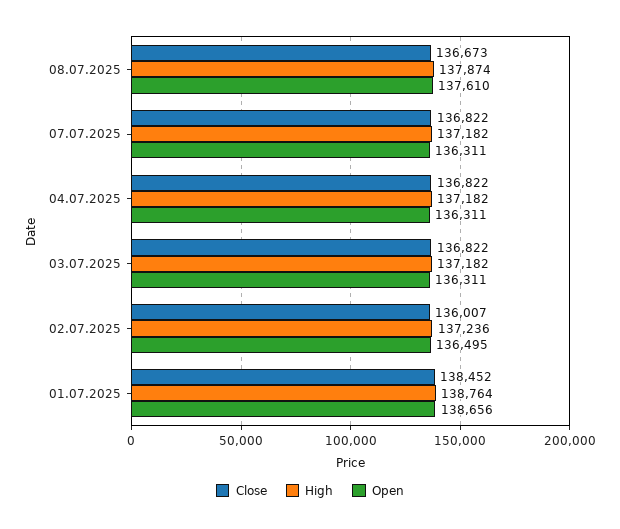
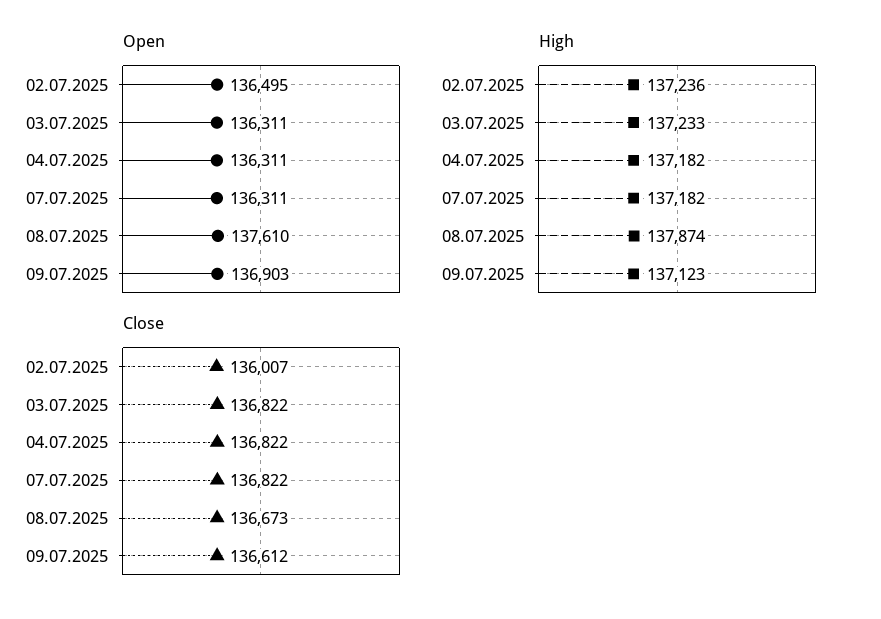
High, 03.07.2025: 137182 -> 137233
Close, 01.07.2025: 138452 -> none
High, 01.07.2025: 138764 -> none
Open, 01.07.2025: 138656 -> none
Open, 09.07.2025: none -> 136903
High, 09.07.2025: none -> 137123
Close, 09.07.2025: none -> 136612

